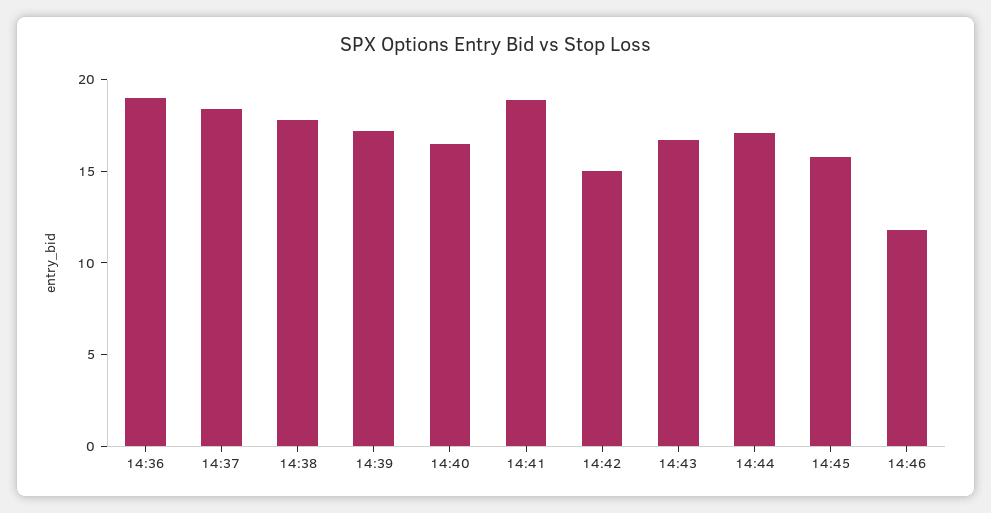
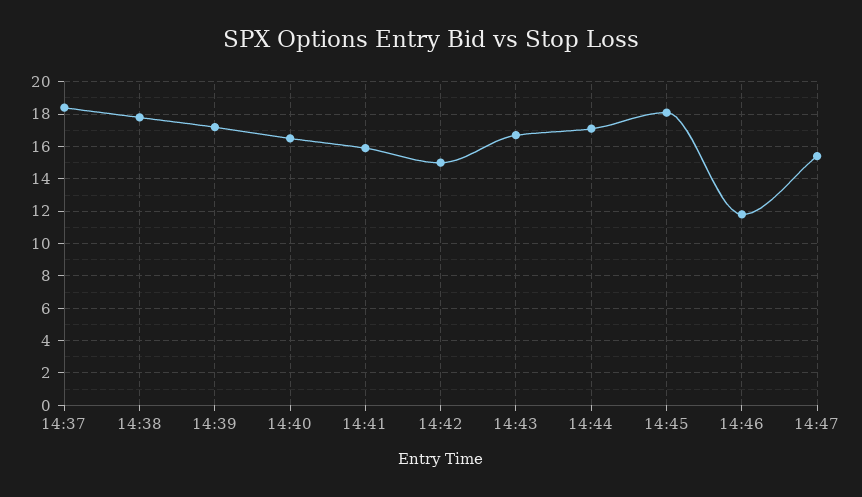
14:36: 19 -> none
14:41: 19 -> 16
14:45: 16 -> 18
14:47: none -> 15.5

